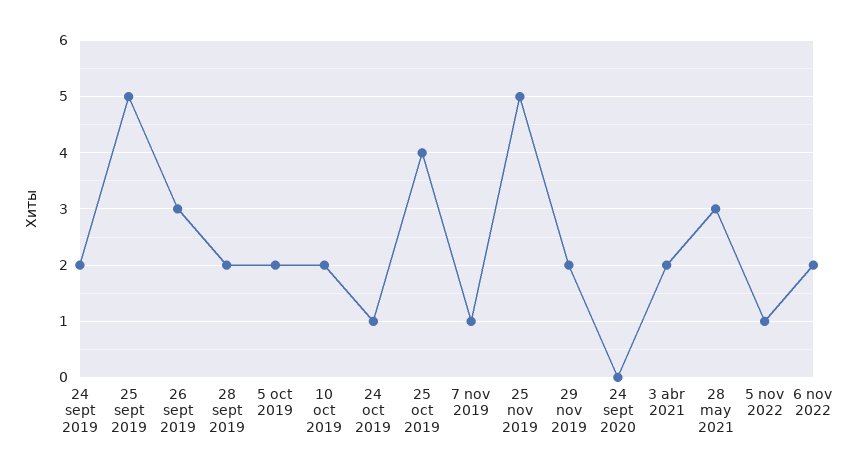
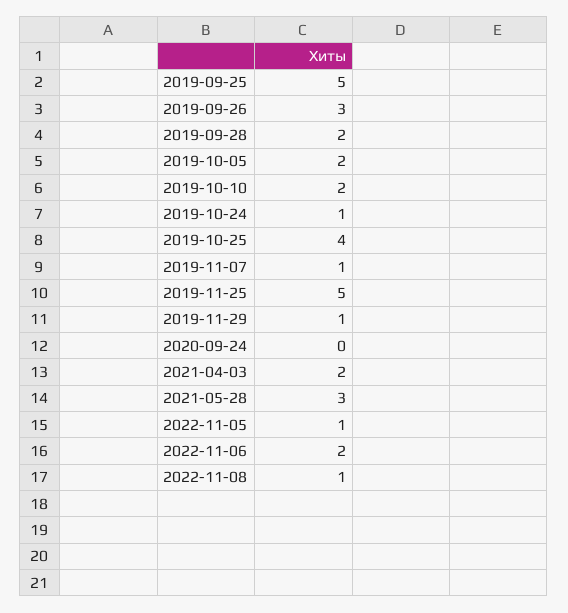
24 sept 2019: 2 -> none
29 nov 2019: 2 -> 1
2022-11-08: none -> 1

